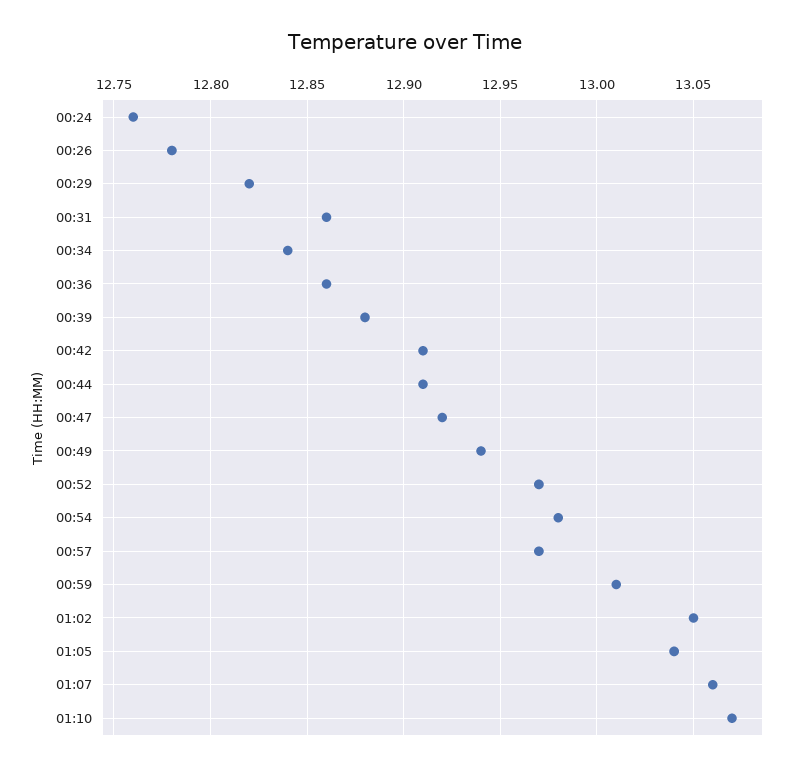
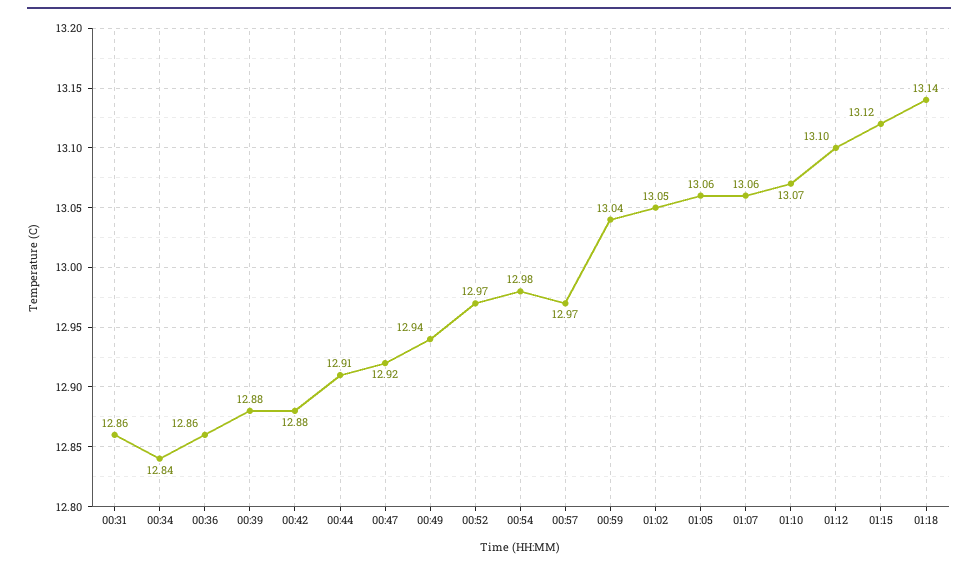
00:24: 12.76 -> none
00:26: 12.78 -> none
00:29: 12.82 -> none
00:42: 12.91 -> 12.88
00:59: 13.01 -> 13.04
01:05: 13.04 -> 13.06
01:12: none -> 13.1
01:15: none -> 13.12
01:18: none -> 13.14

